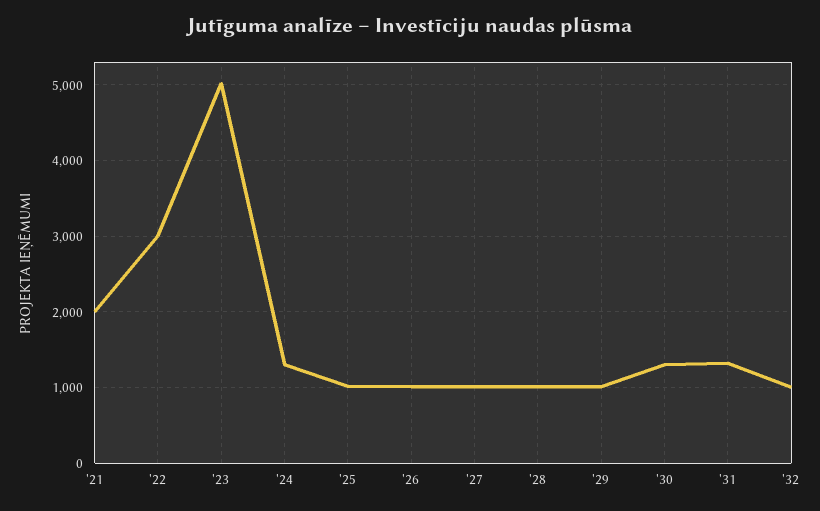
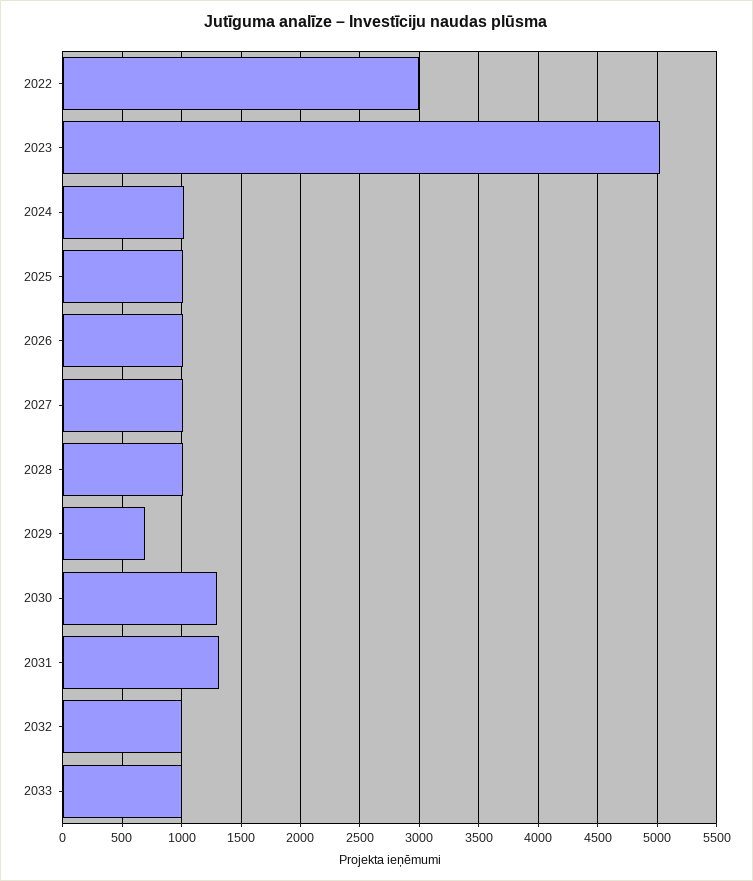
'21: 2000 -> none
'24: 1300 -> 1000
'29: 1000 -> 700
2033: none -> 1000

